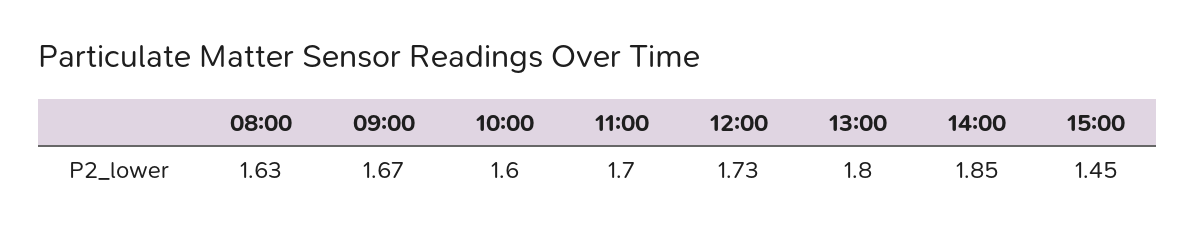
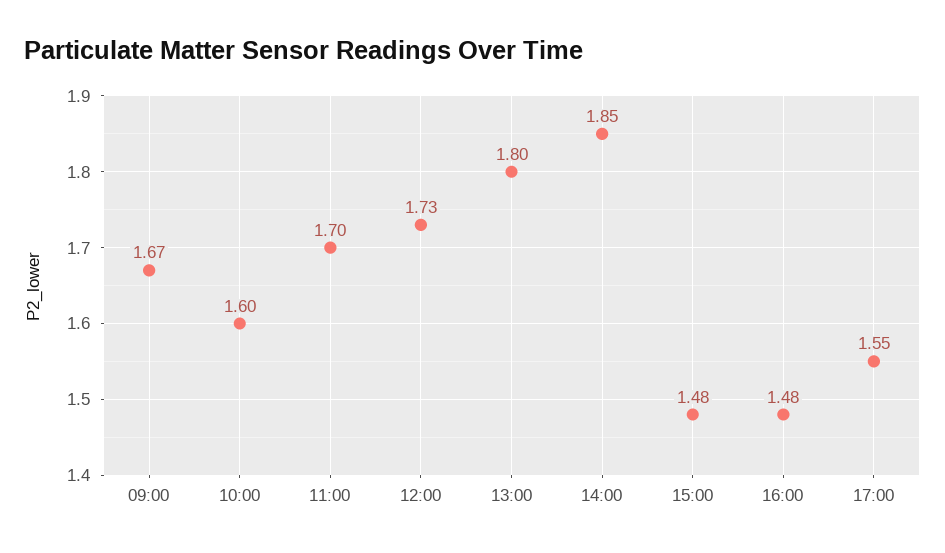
08:00: 1.63 -> none
15:00: 1.45 -> 1.48
16:00: none -> 1.48
17:00: none -> 1.55

